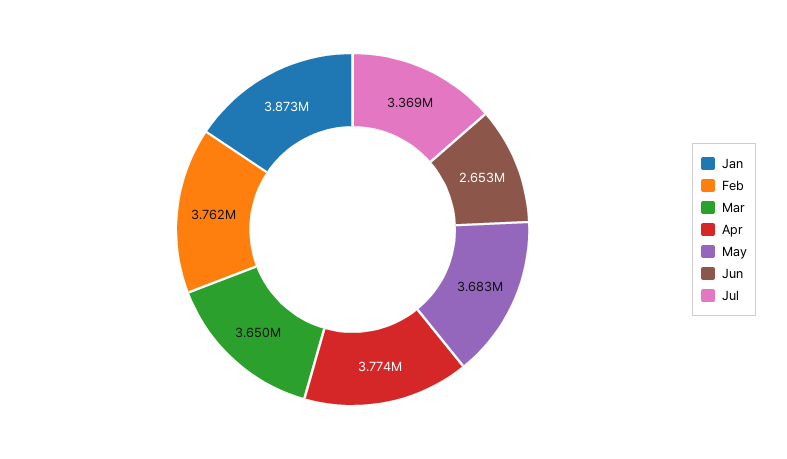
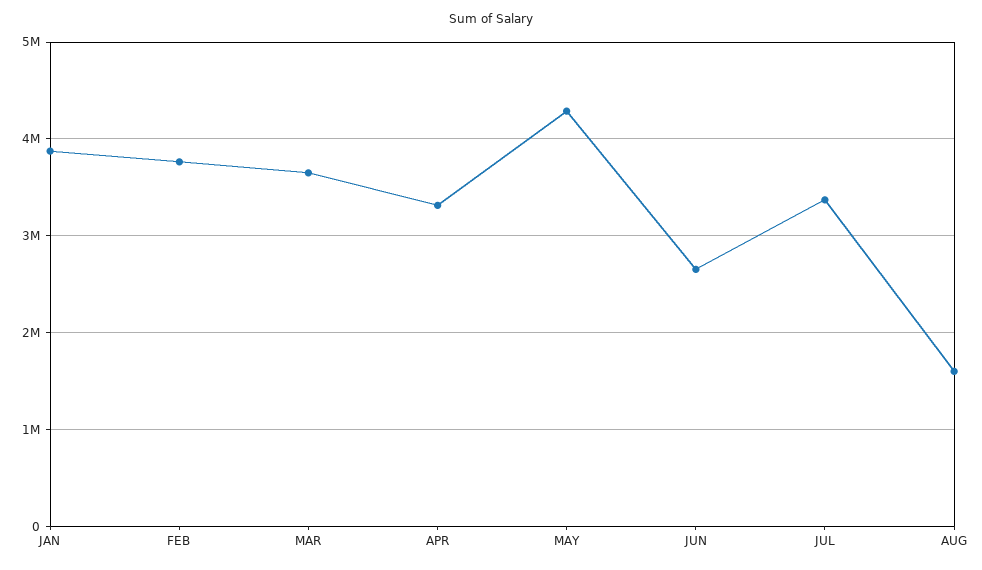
Apr: 3774000 -> 3300000
May: 3683000 -> 4300000
AUG: none -> 1600000

